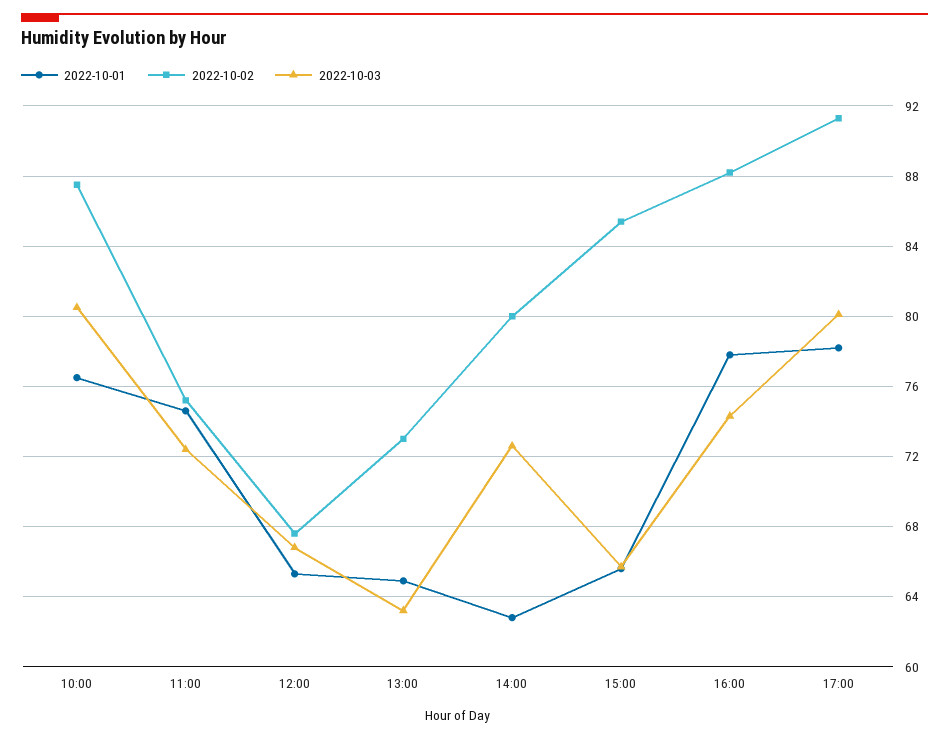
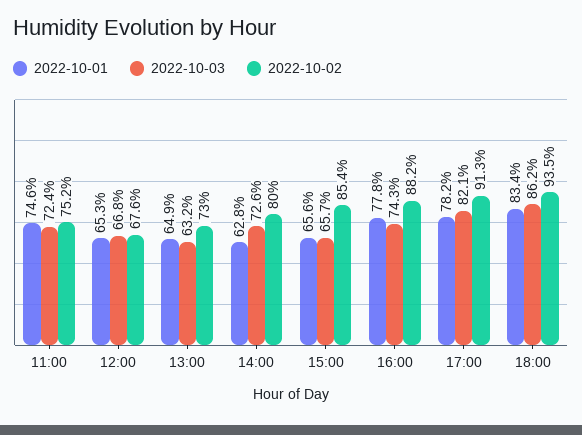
2022-10-01, 10:00: 76.5 -> none
2022-10-02, 10:00: 87.5 -> none
2022-10-03, 10:00: 80.5 -> none
2022-10-03, 17:00: 80 -> 82.1
2022-10-01, 18:00: none -> 83.4
2022-10-03, 18:00: none -> 86.2
2022-10-02, 18:00: none -> 93.5

